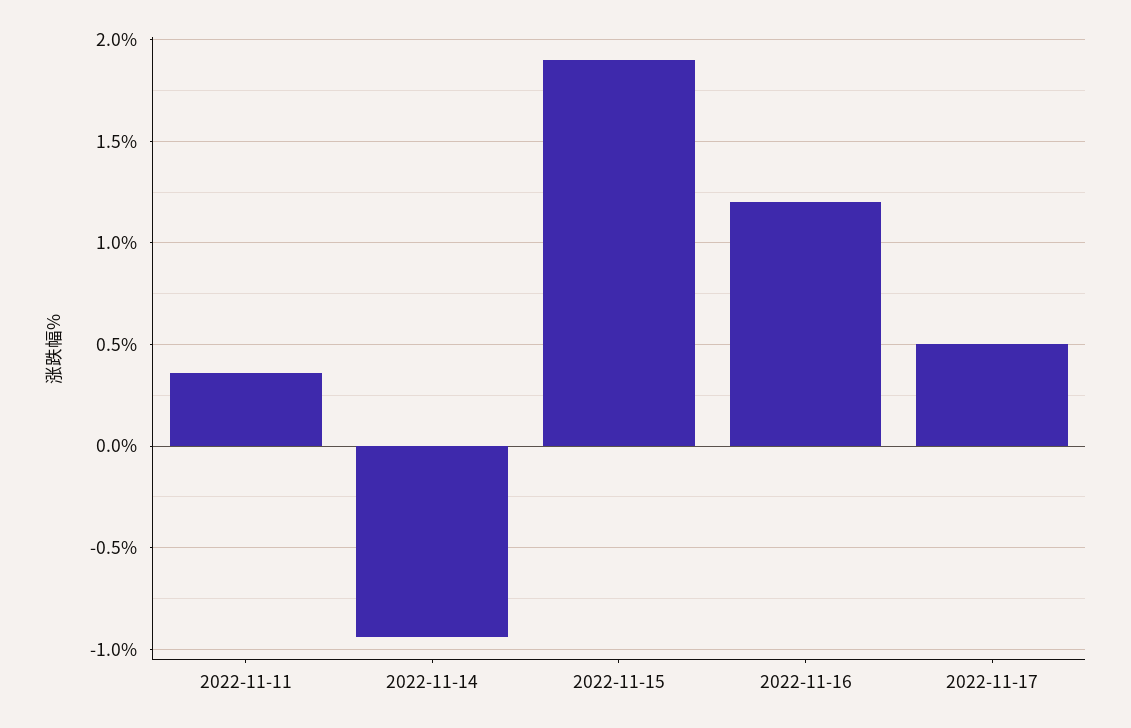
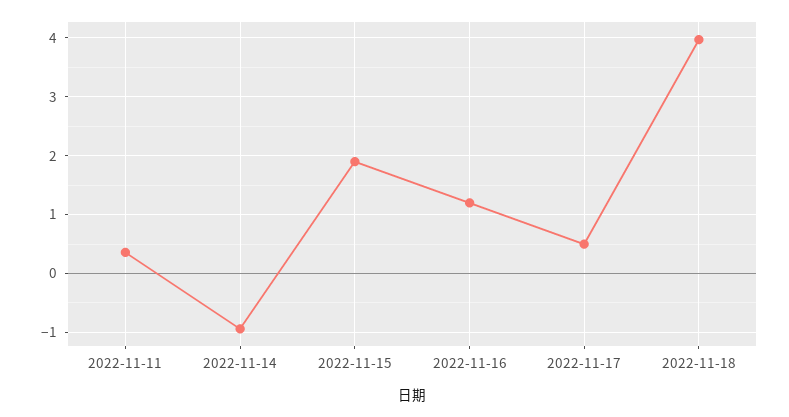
2022-11-18: none -> 4

